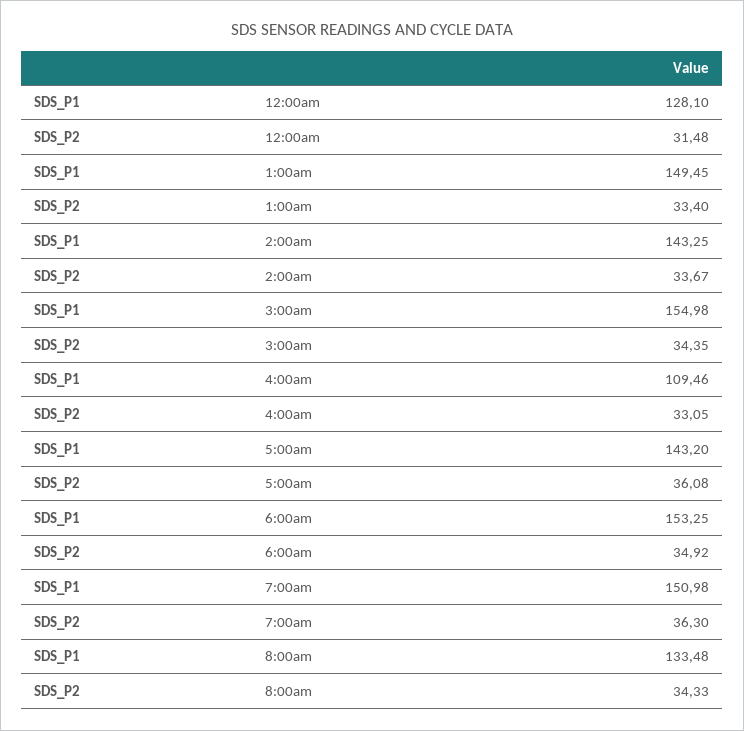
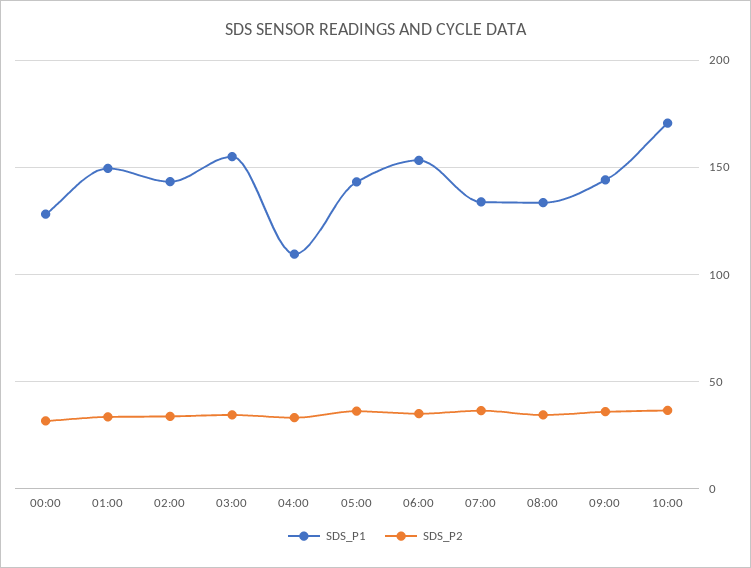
SDS_P1, 7:00am: 150.98 -> 135
SDS_P1, 09:00: none -> 145
SDS_P2, 09:00: none -> 35
SDS_P1, 10:00: none -> 170
SDS_P2, 10:00: none -> 35

